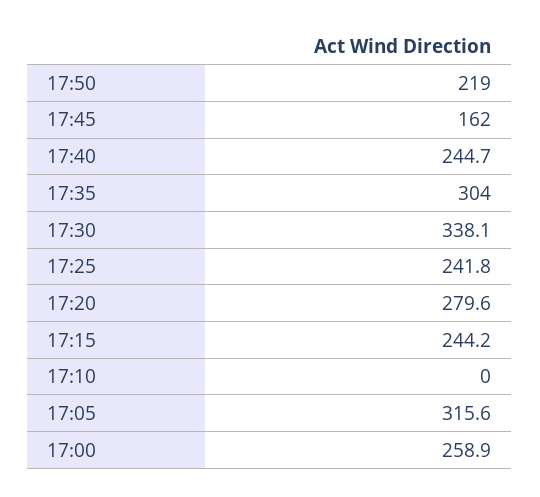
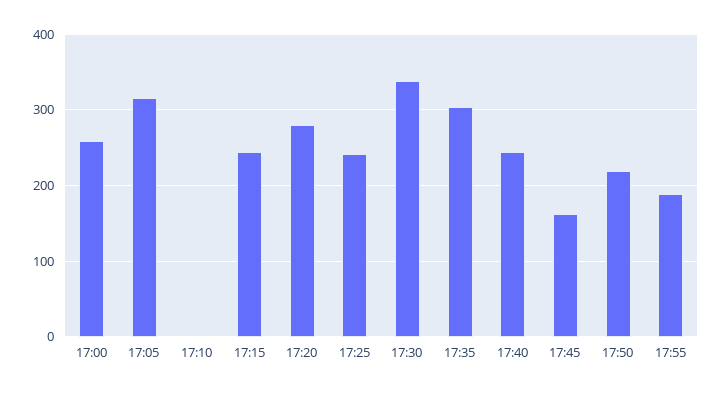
17:55: none -> 190

